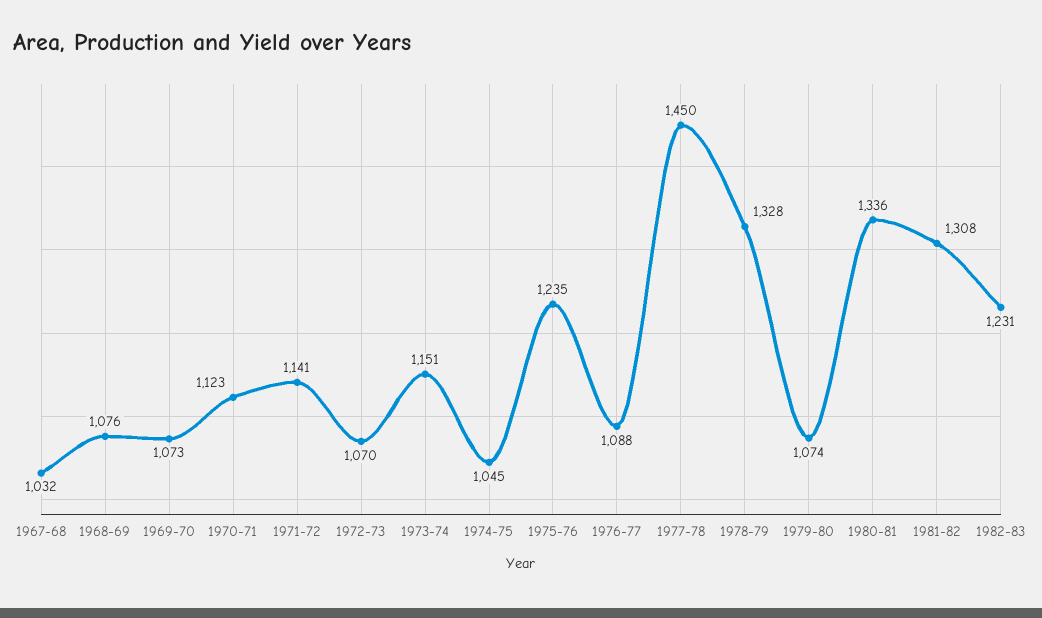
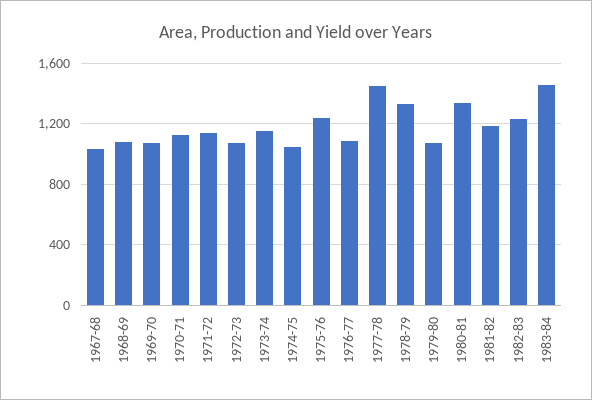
1981-82: 1308 -> 1200
1983-84: none -> 1450

